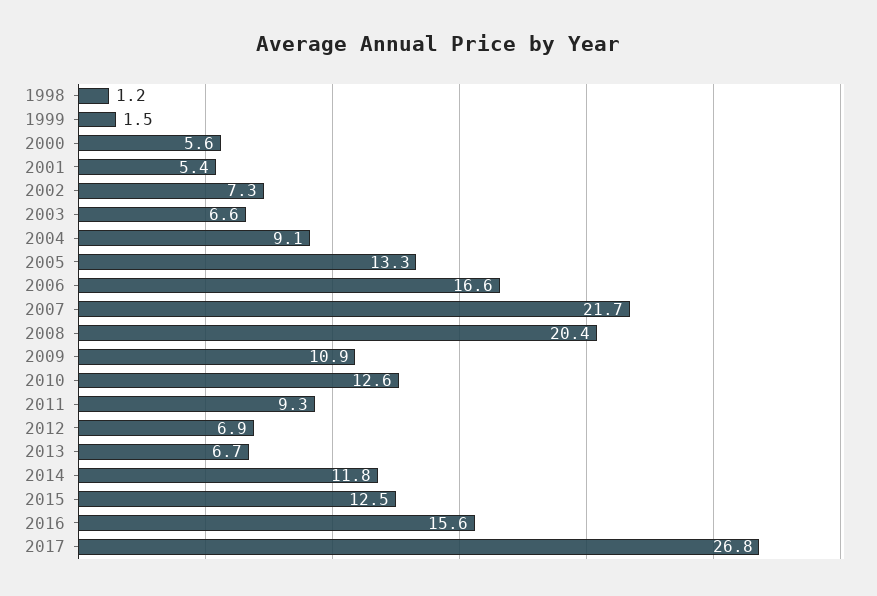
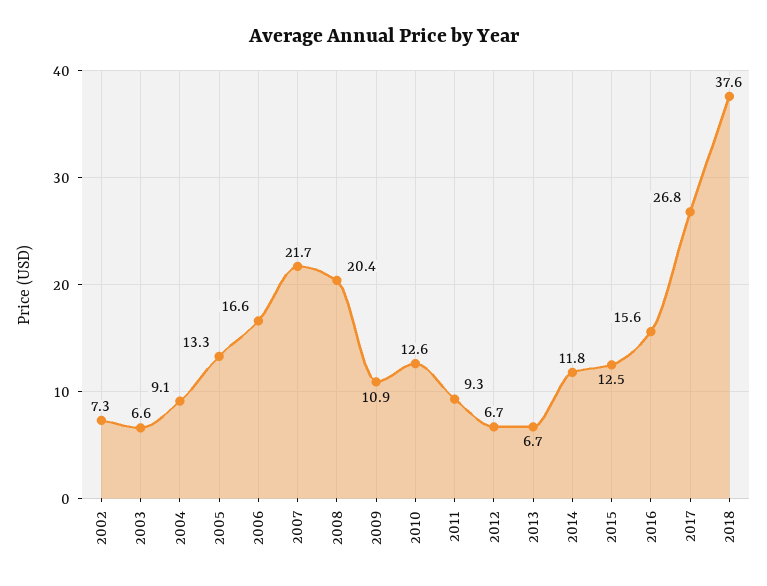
1998: 1.2 -> none
1999: 1.5 -> none
2000: 5.6 -> none
2001: 5.4 -> none
2012: 6.9 -> 6.7
2018: none -> 37.6

